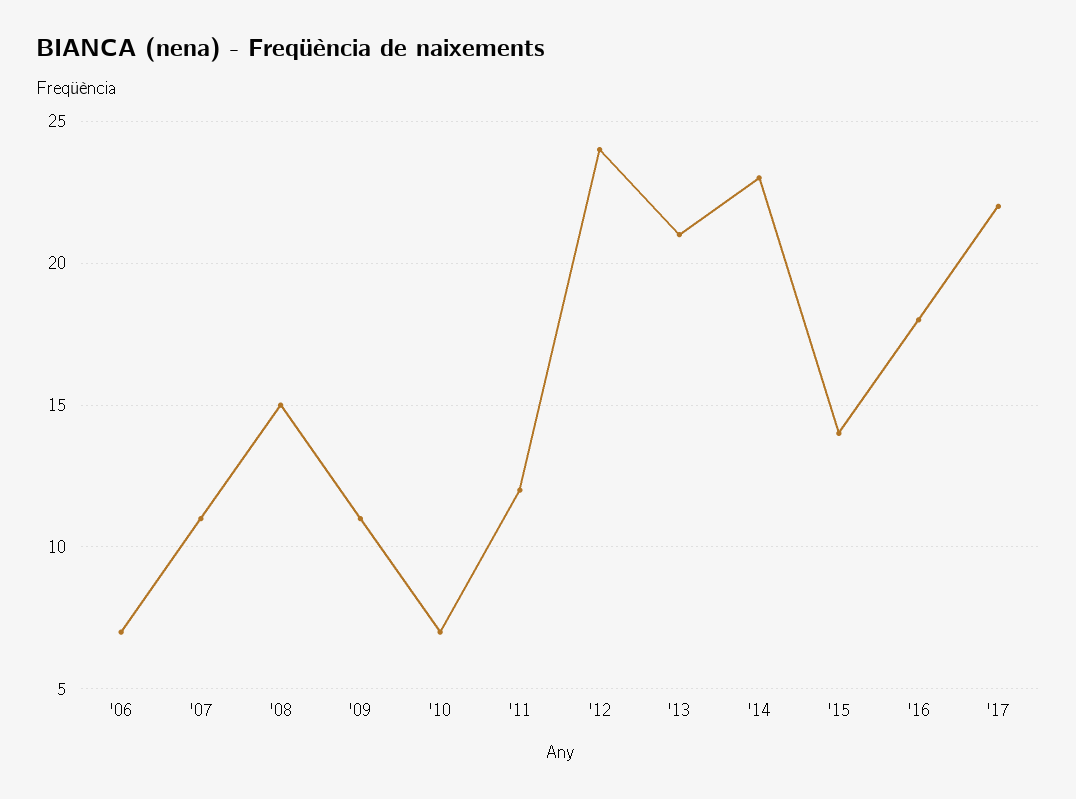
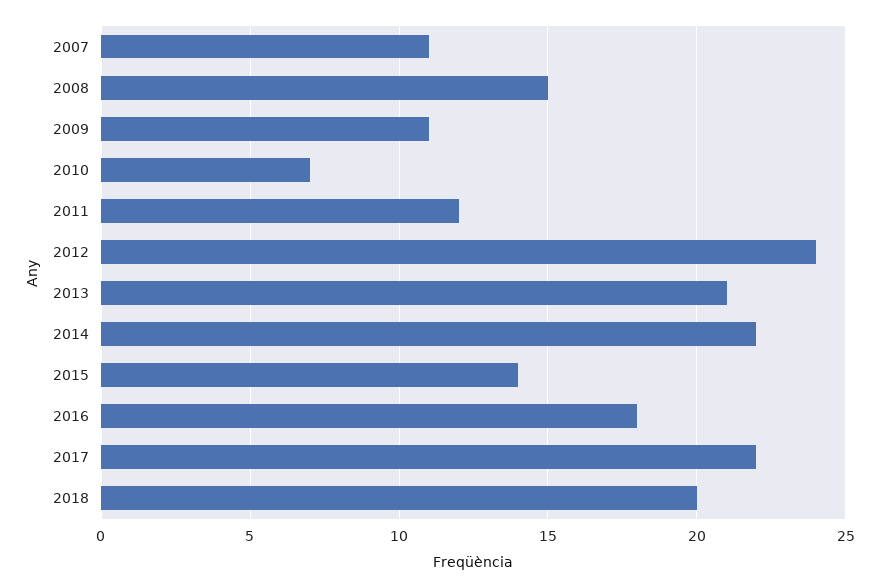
'06: 7 -> none
'14: 23 -> 22
2018: none -> 20

